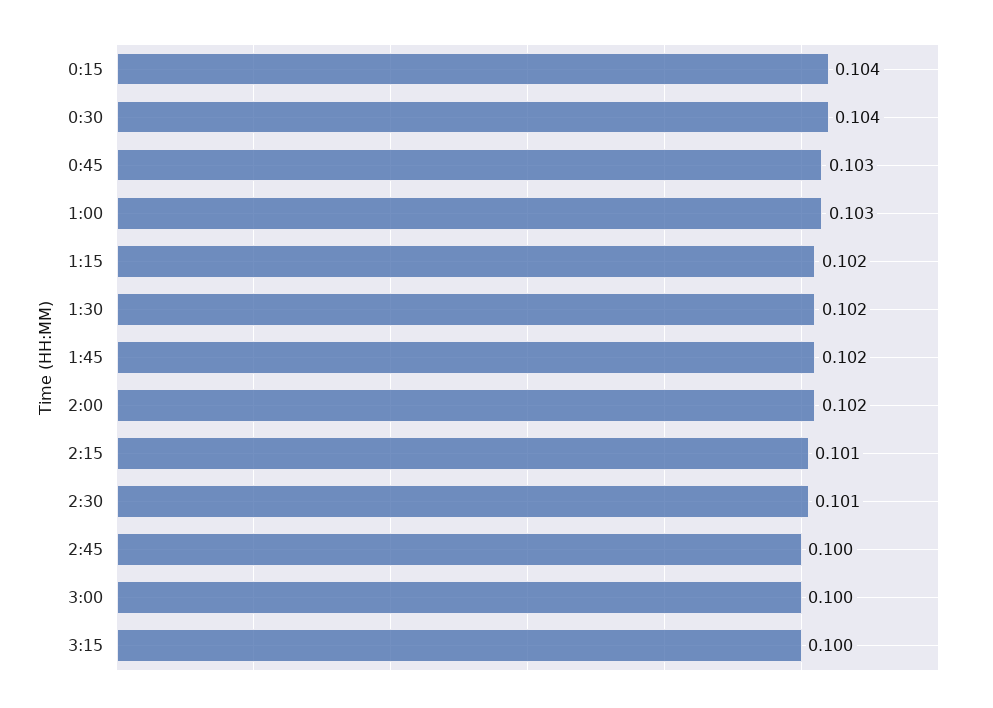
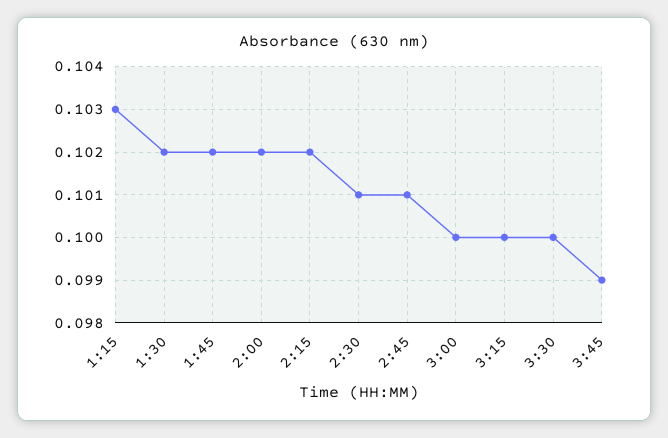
0:15: 0.104 -> none
0:30: 0.104 -> none
0:45: 0.103 -> none
1:00: 0.103 -> none
1:15: 0.102 -> 0.103
2:15: 0.101 -> 0.102
2:45: 0.1 -> 0.101
3:30: none -> 0.1
3:45: none -> 0.099

